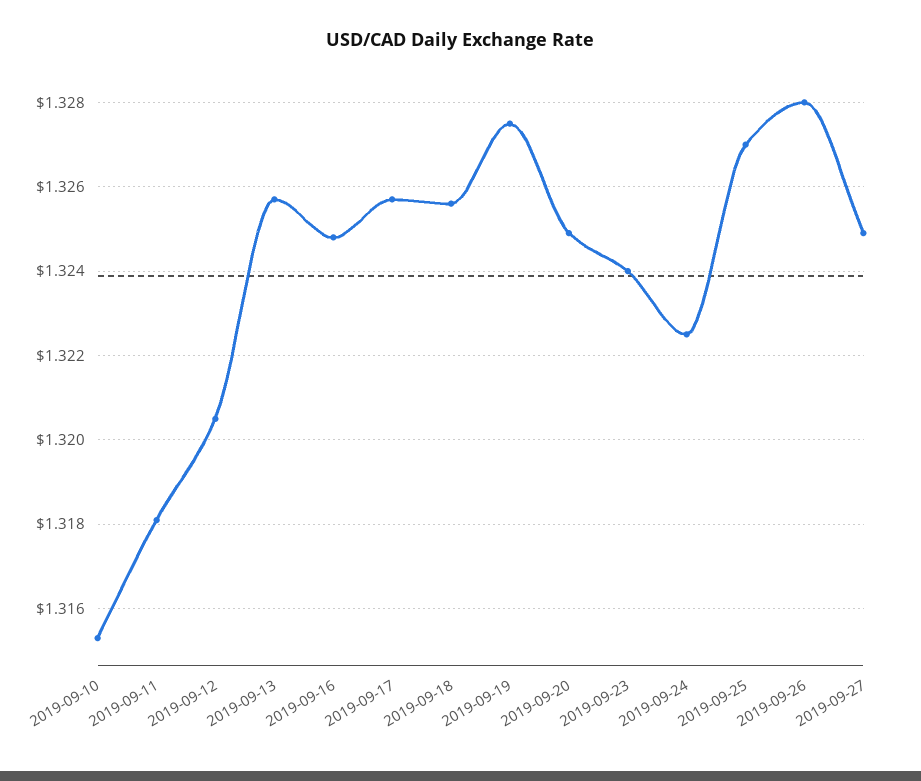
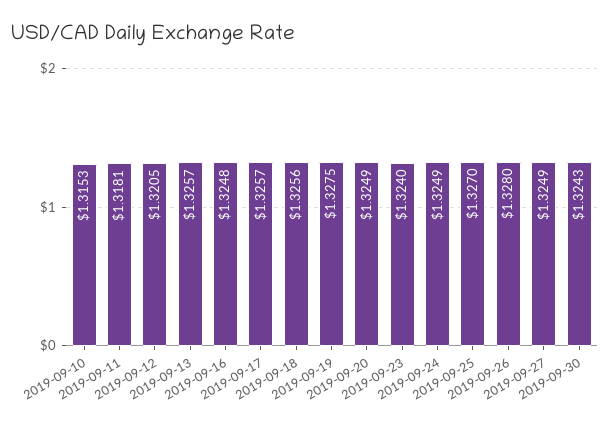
2019-09-24: 1.3225 -> 1.3249
2019-09-30: none -> 1.3243

